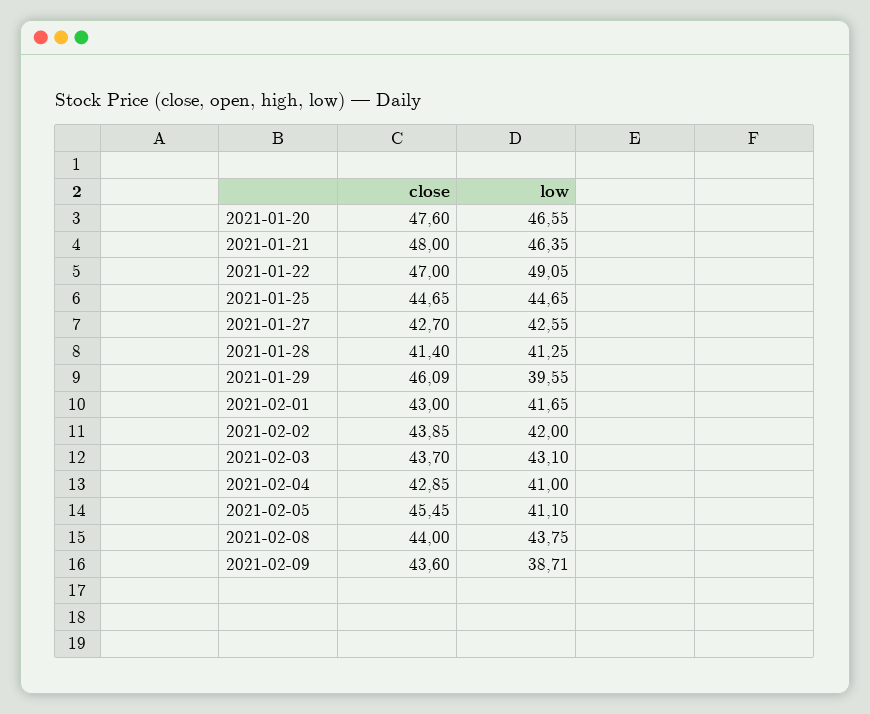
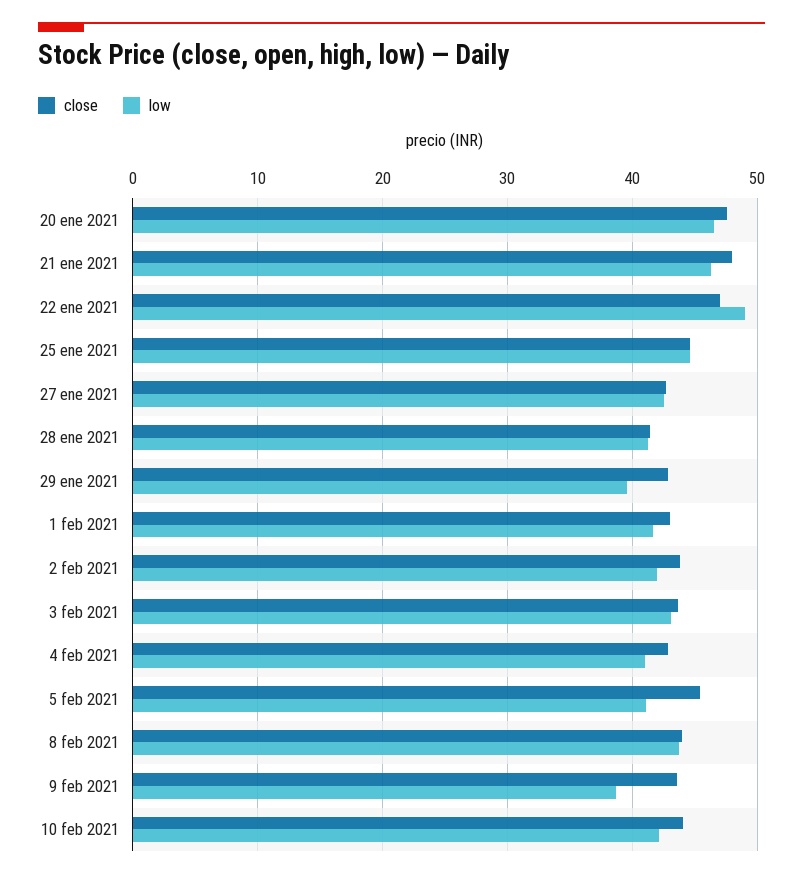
close, 2021-01-29: 46.09 -> 43
close, 10 feb 2021: none -> 44
low, 10 feb 2021: none -> 42

